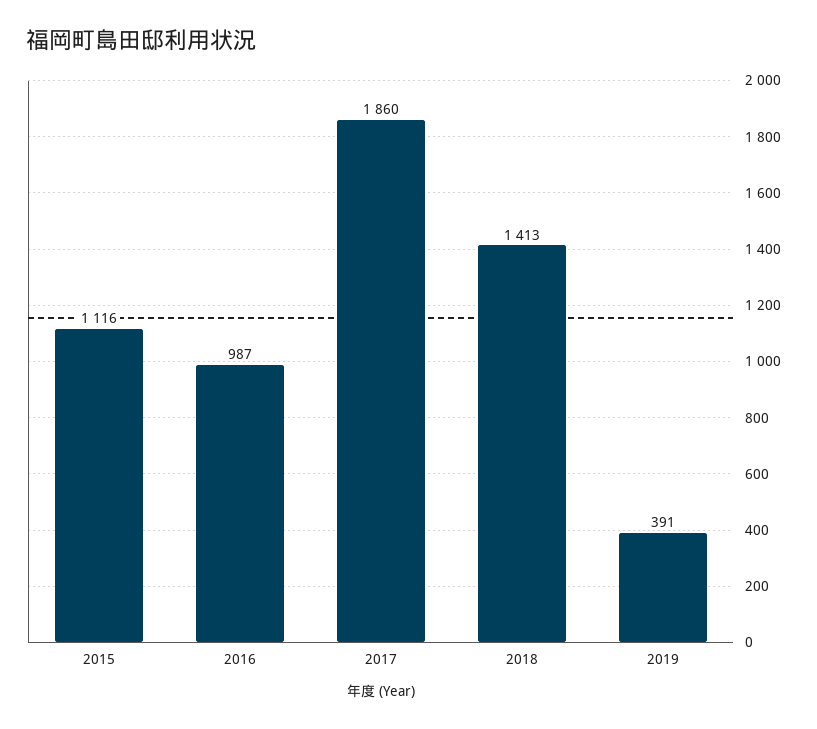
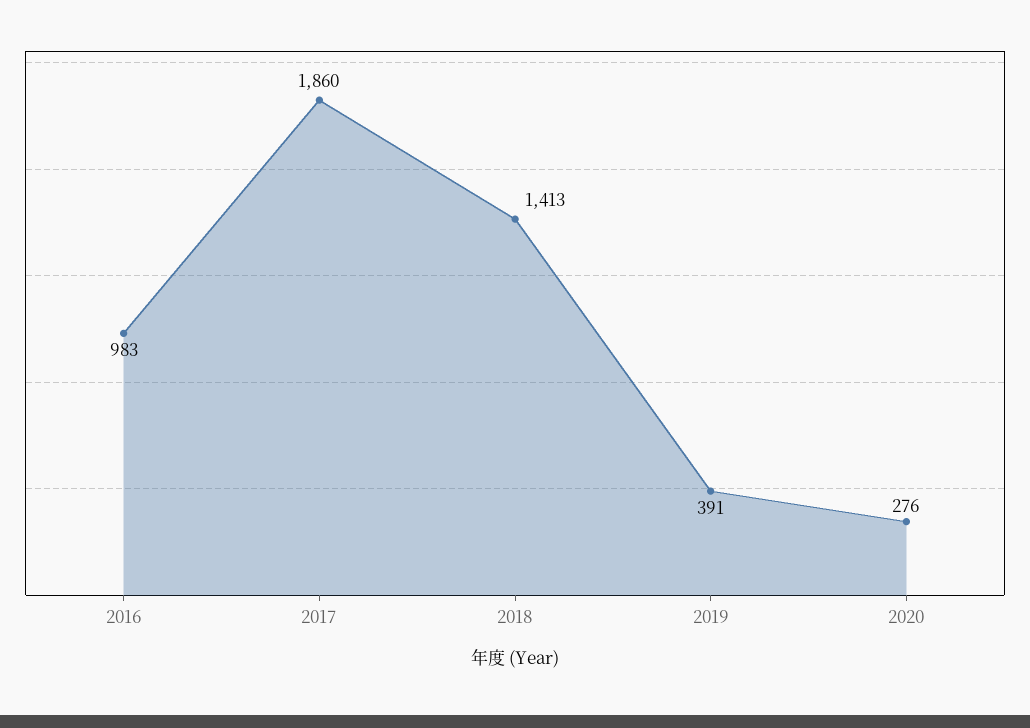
2015: 1116 -> none
2016: 987 -> 983
2020: none -> 276

